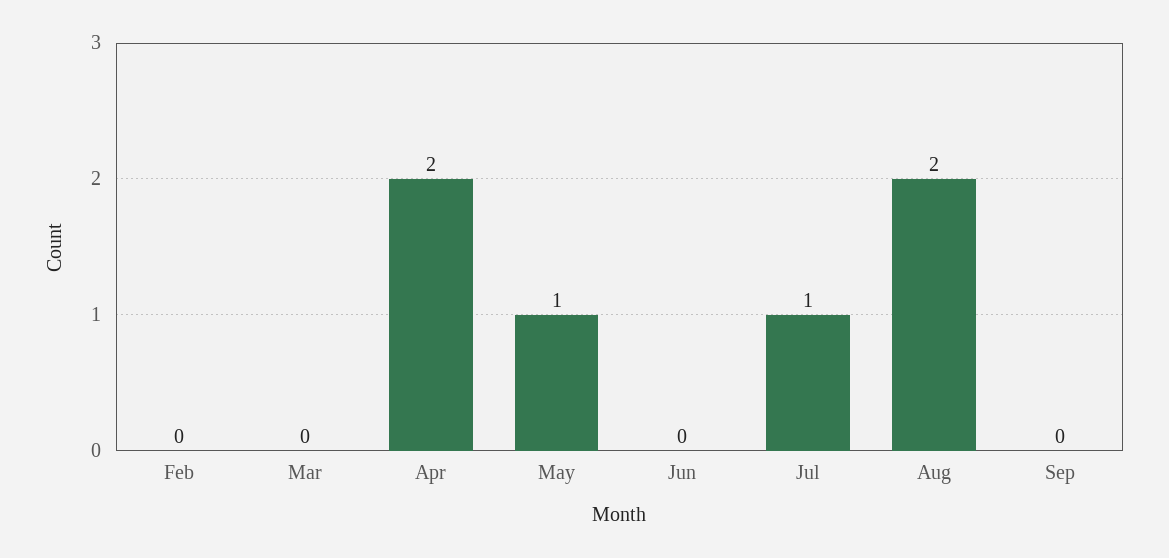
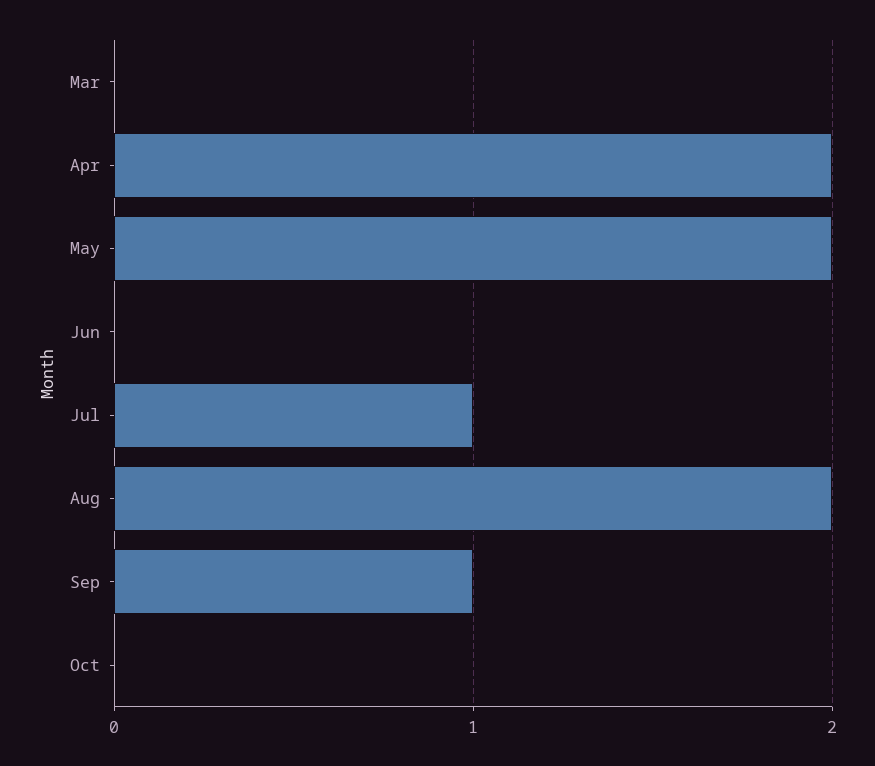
Feb: 0 -> none
May: 1 -> 2
Sep: 0 -> 1
Oct: none -> 0

